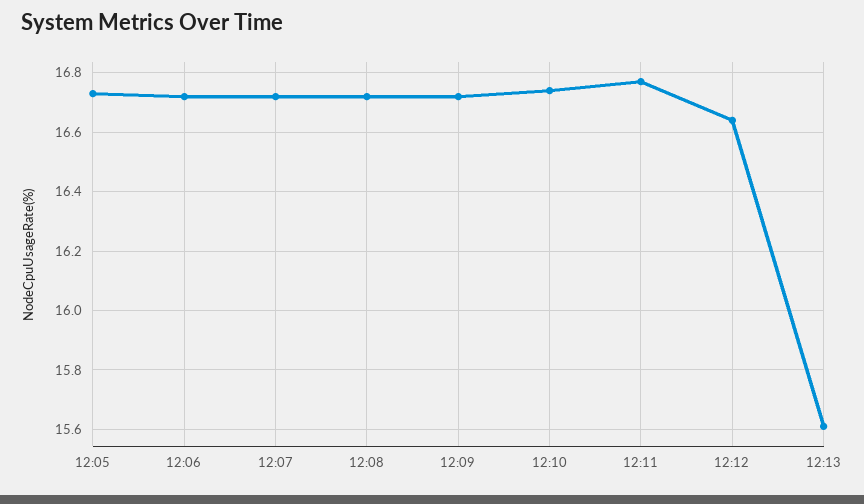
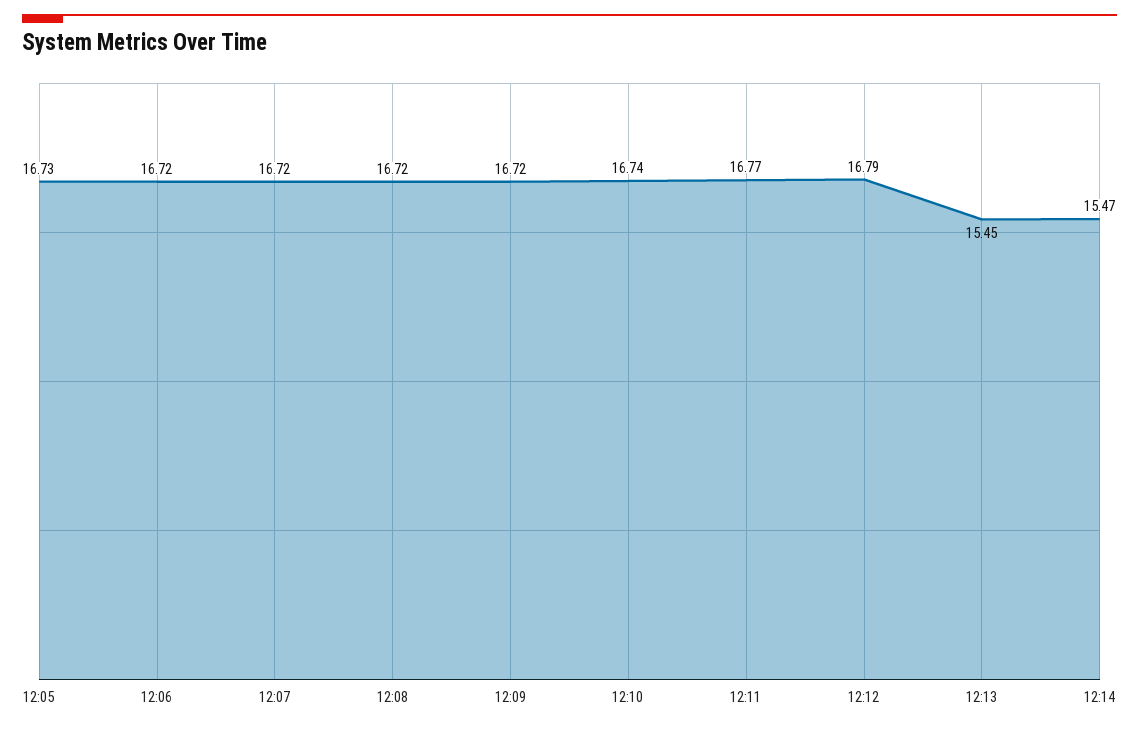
12:12: 16.65 -> 16.79
12:13: 15.6 -> 15.45
12:14: none -> 15.47

